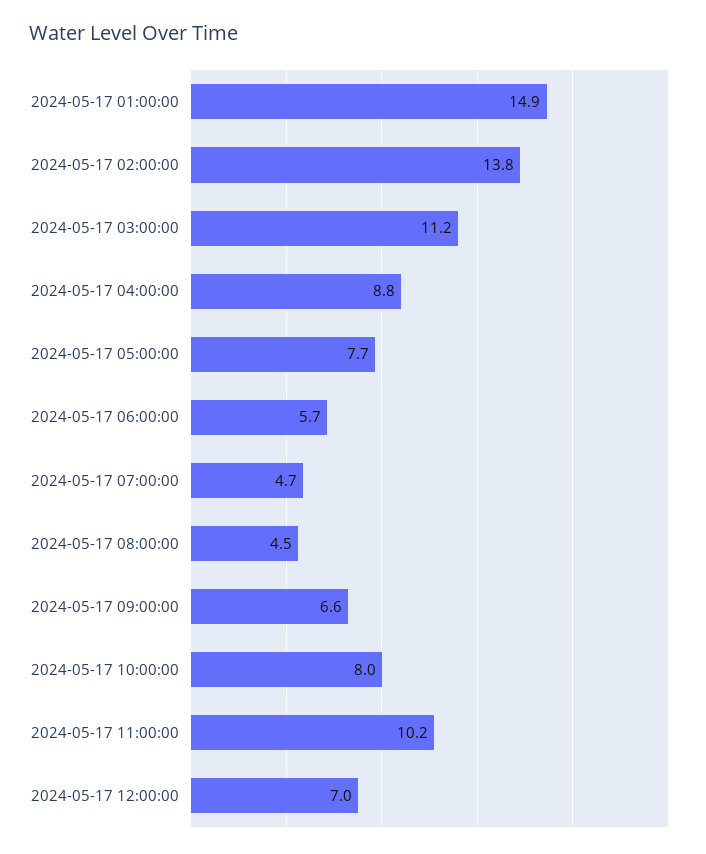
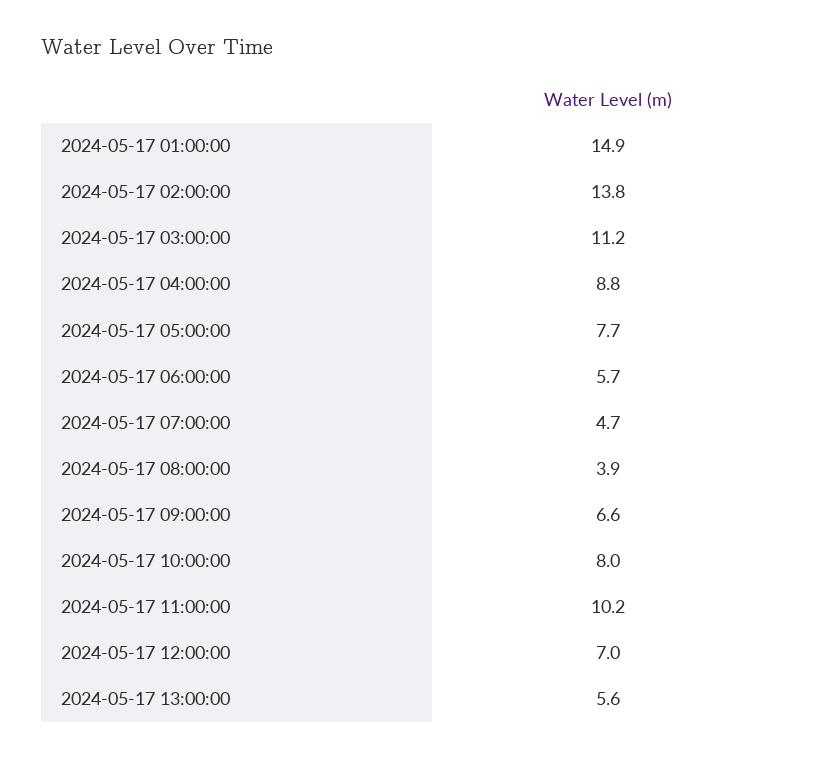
2024-05-17 08:00:00: 4.5 -> 3.9
2024-05-17 13:00:00: none -> 5.6

